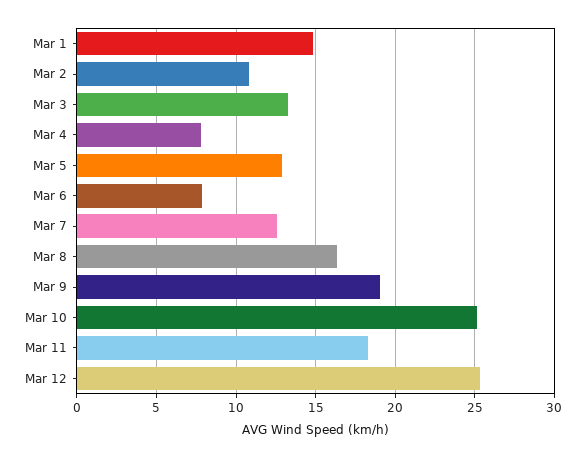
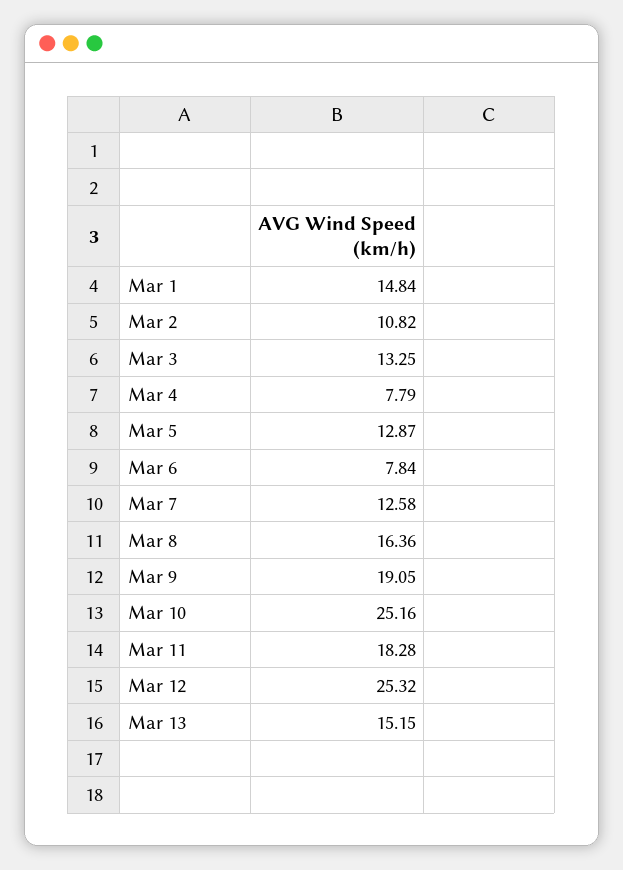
Mar 13: none -> 15.15

